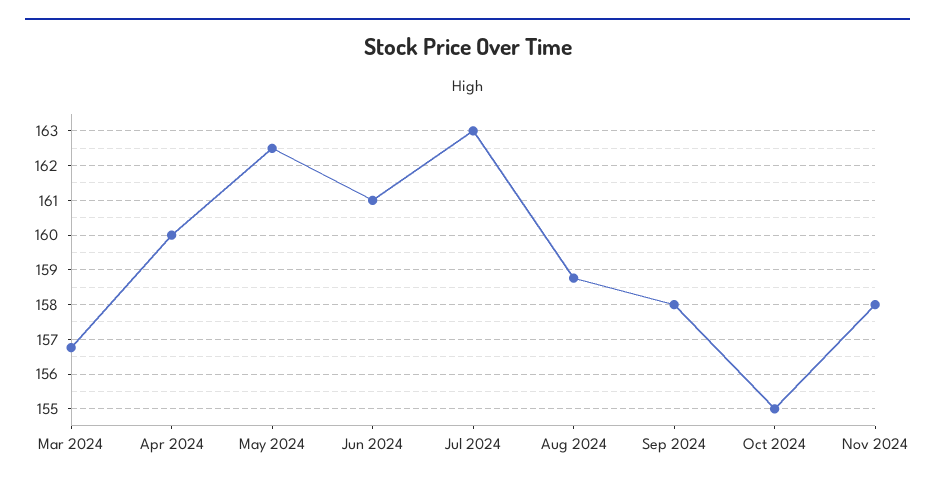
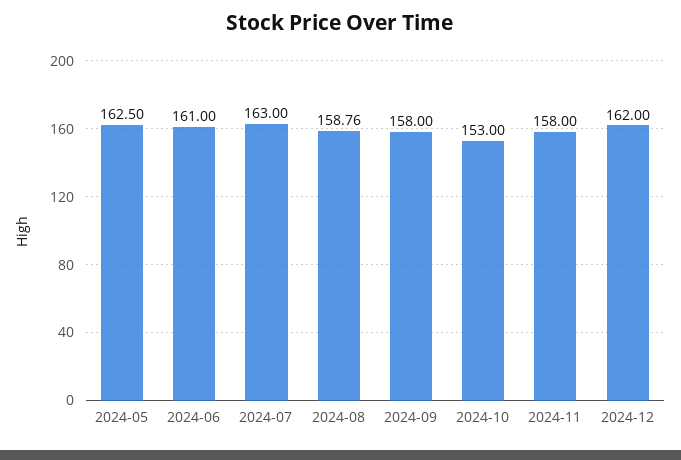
Mar 2024: 156.8 -> none
Apr 2024: 160 -> none
Oct 2024: 155 -> 153
2024-12: none -> 162

